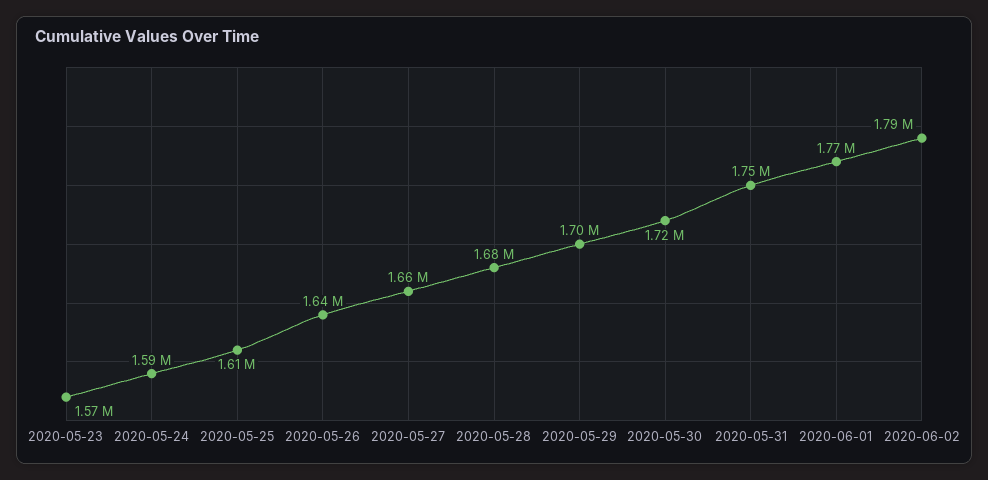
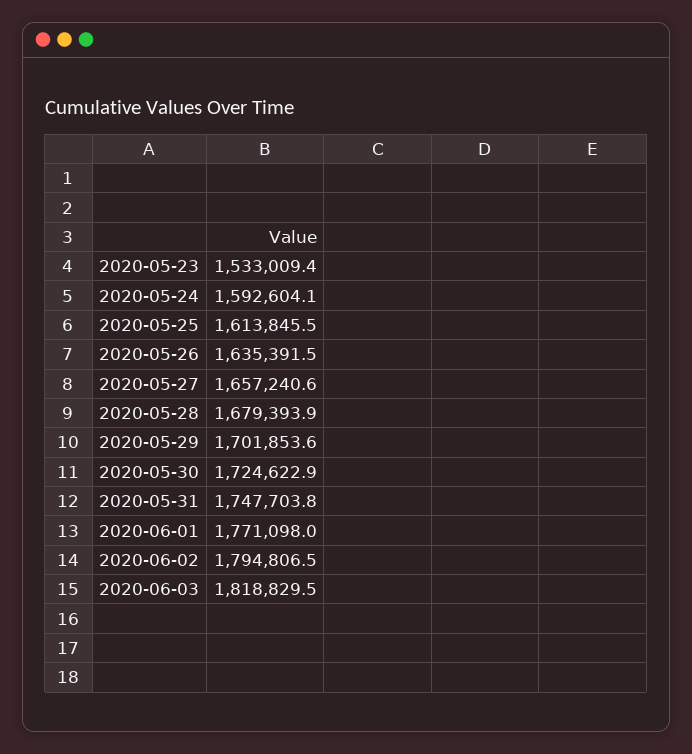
2020-05-23: 1570000 -> 1533009.4
2020-06-03: none -> 1818829.5

